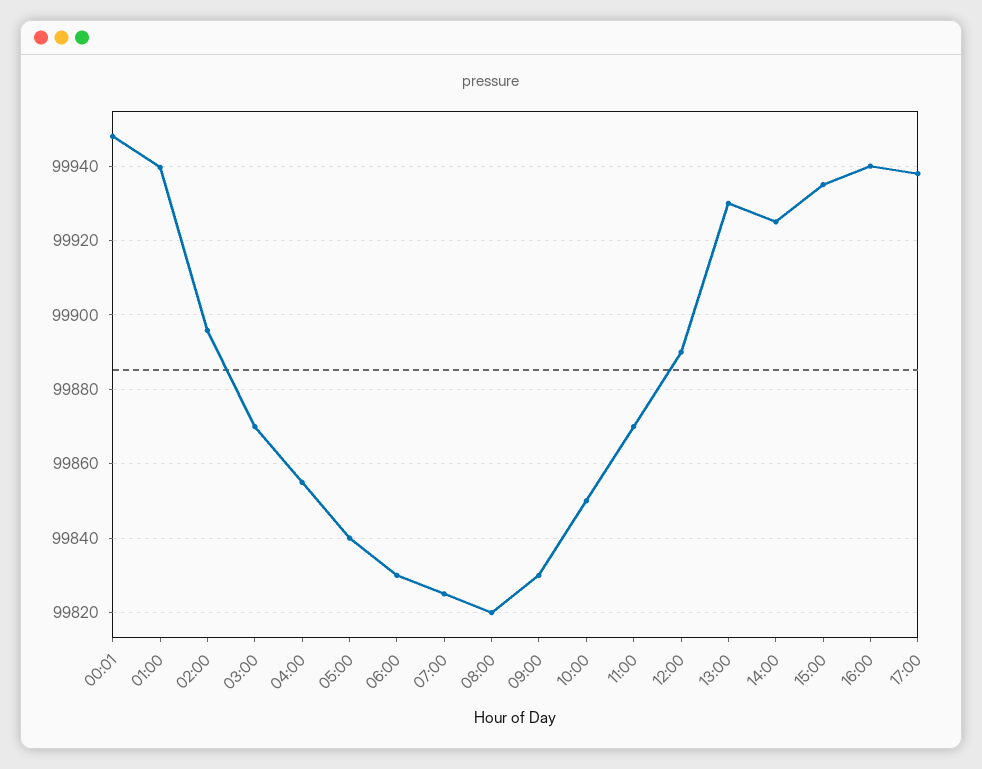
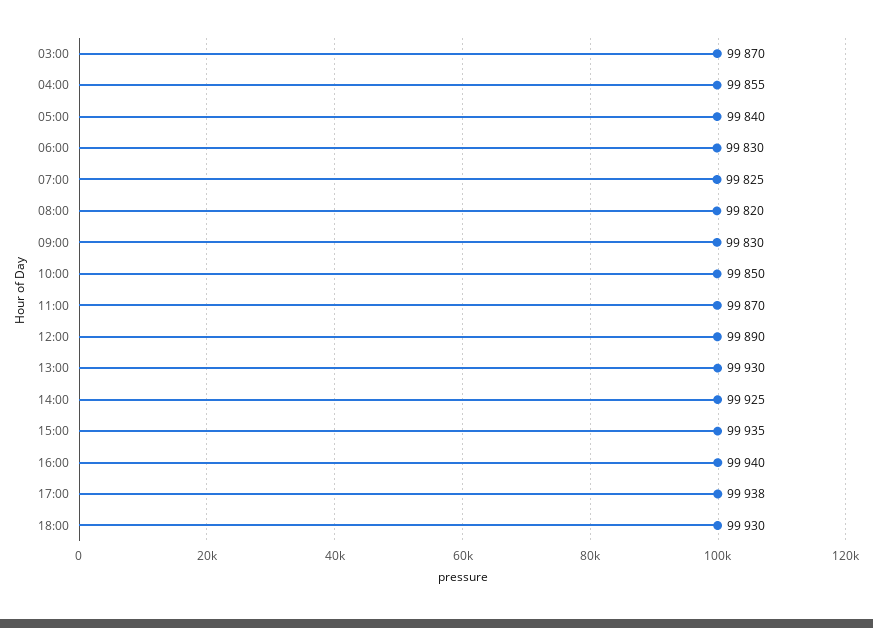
00:01: 99948 -> none
01:00: 99940 -> none
02:00: 99896 -> none
18:00: none -> 99930

